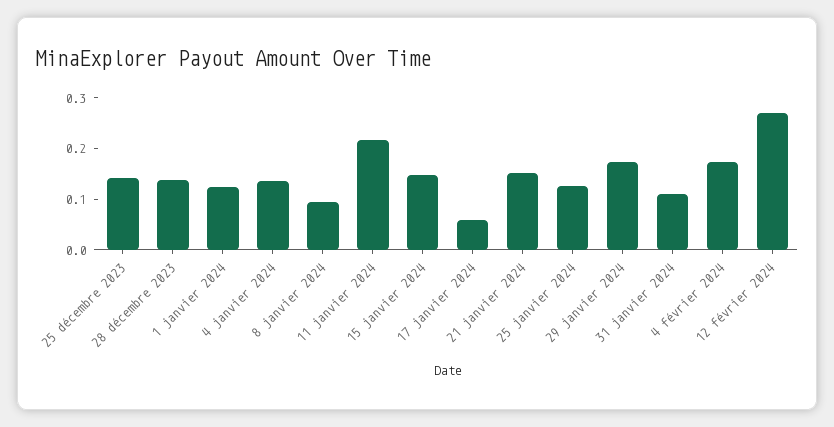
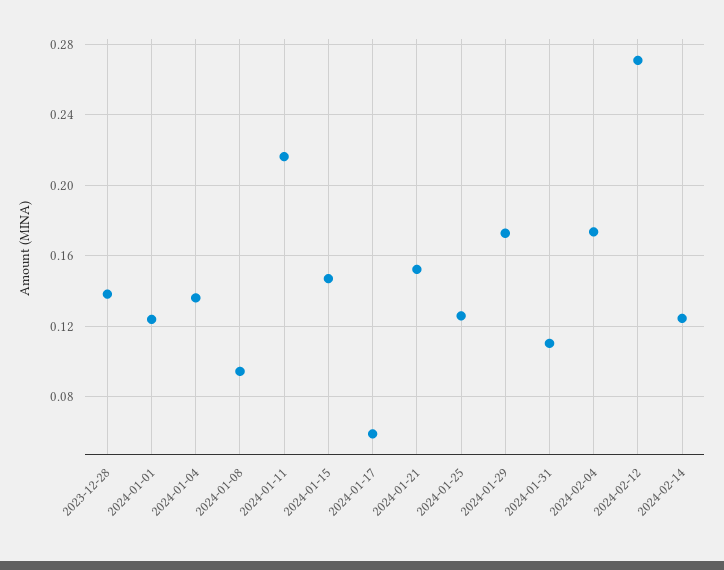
25 décembre 2023: 0.14 -> none
2024-02-14: none -> 0.125

